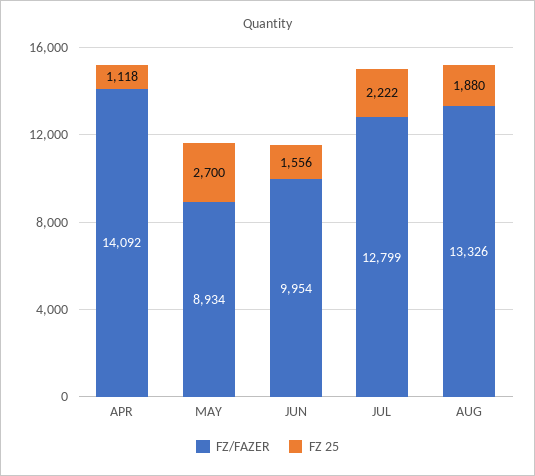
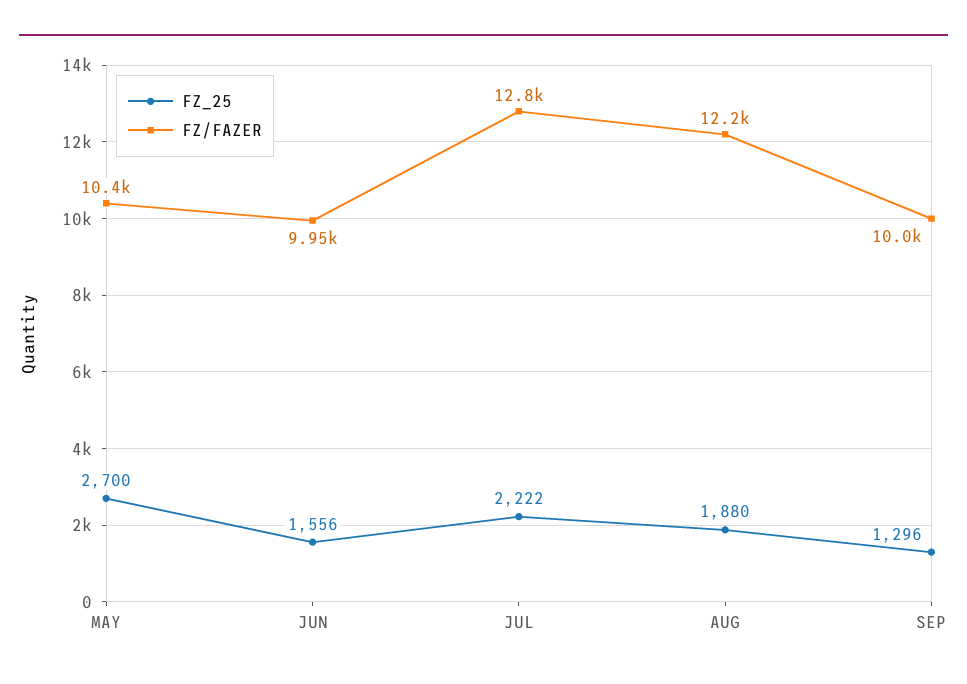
FZ/FAZER, APR: 14092 -> none
FZ 25, APR: 1118 -> none
FZ/FAZER, MAY: 8934 -> 10400
FZ/FAZER, AUG: 13326 -> 12200
FZ 25, SEP: none -> 1296
FZ/FAZER, SEP: none -> 10000

